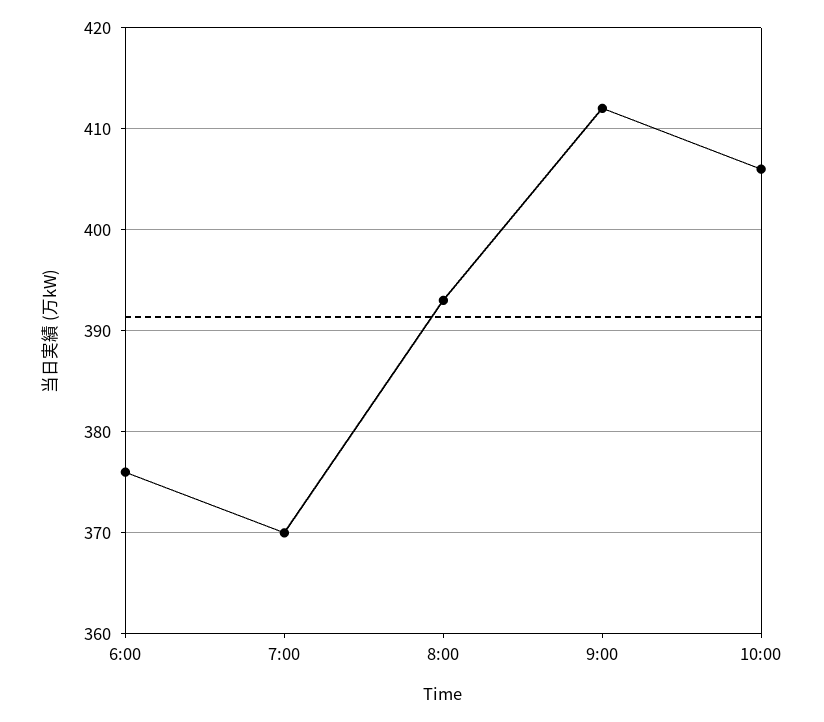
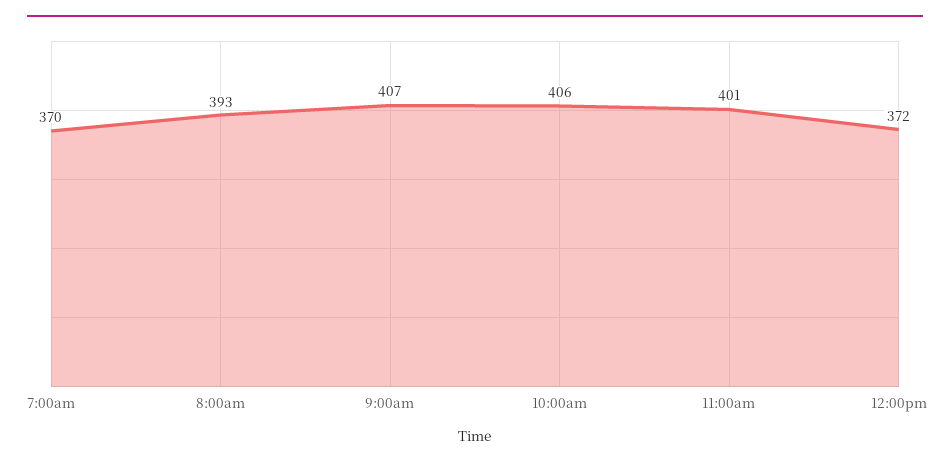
6:00: 376 -> none
9:00: 412 -> 407
11:00am: none -> 401
12:00pm: none -> 372

